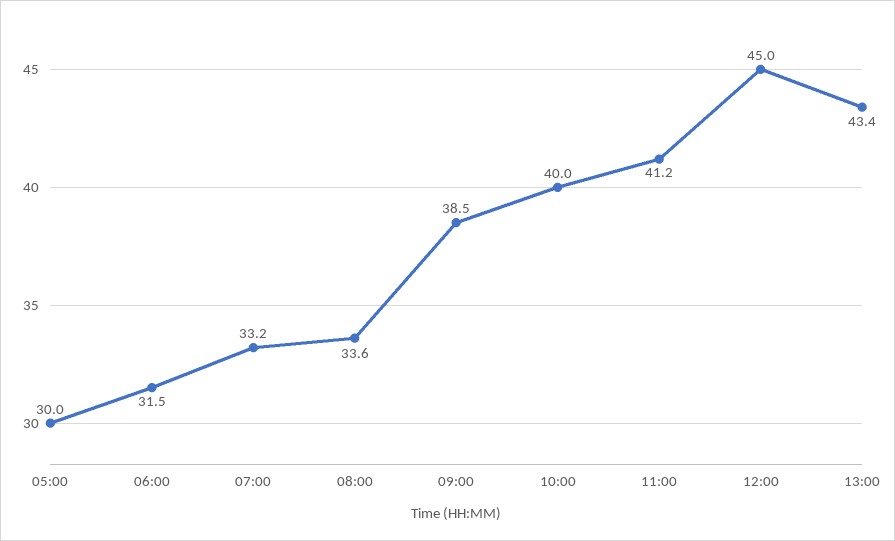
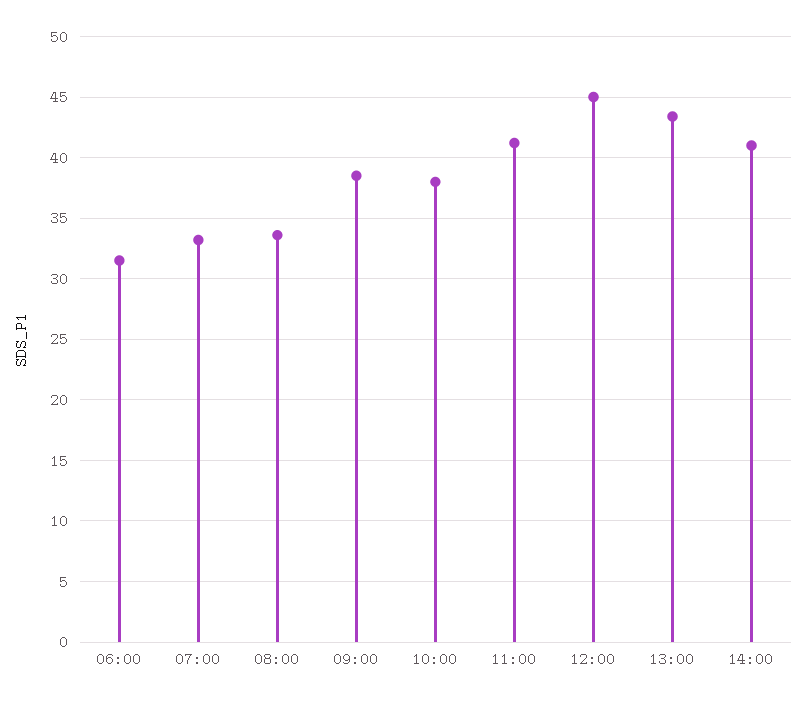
05:00: 30 -> none
10:00: 40 -> 38
14:00: none -> 41

